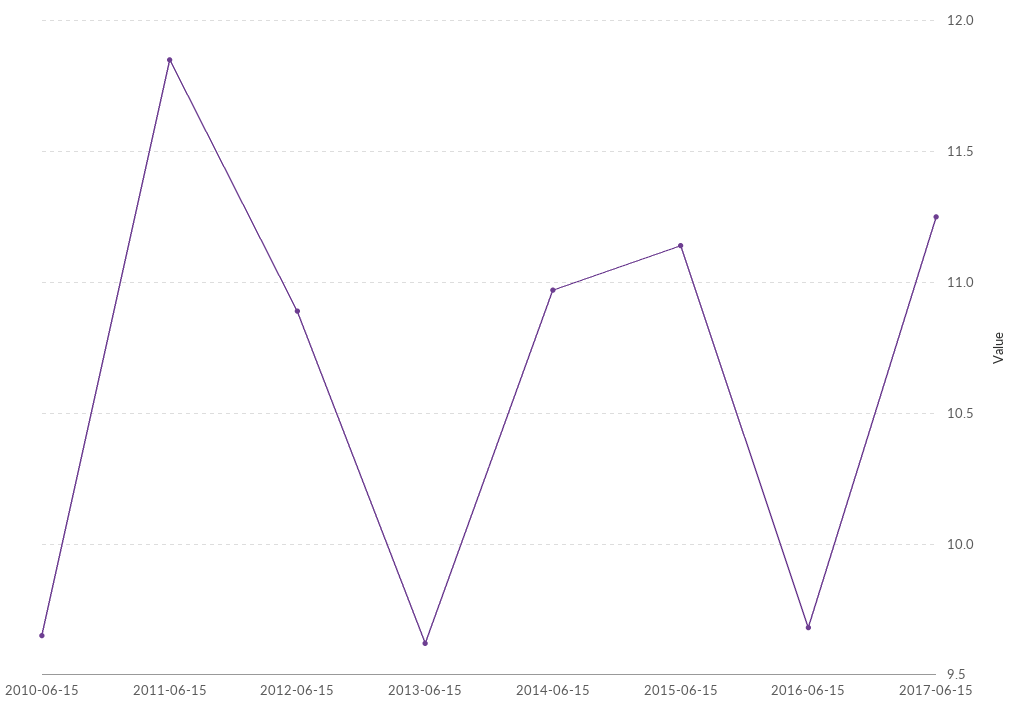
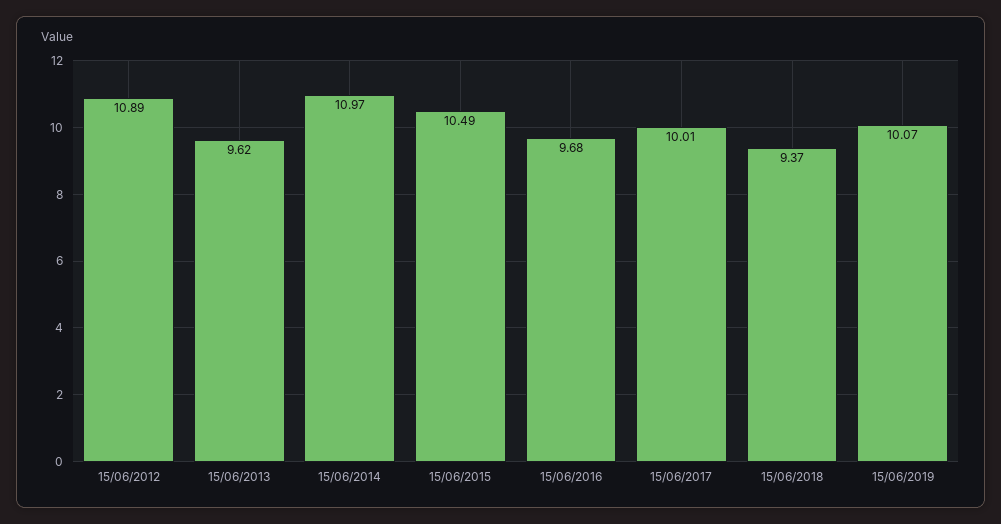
2010-06-15: 9.65 -> none
2011-06-15: 11.85 -> none
2015-06-15: 11.15 -> 10.49
2017-06-15: 11.25 -> 10.01
15/06/2018: none -> 9.37
15/06/2019: none -> 10.07

